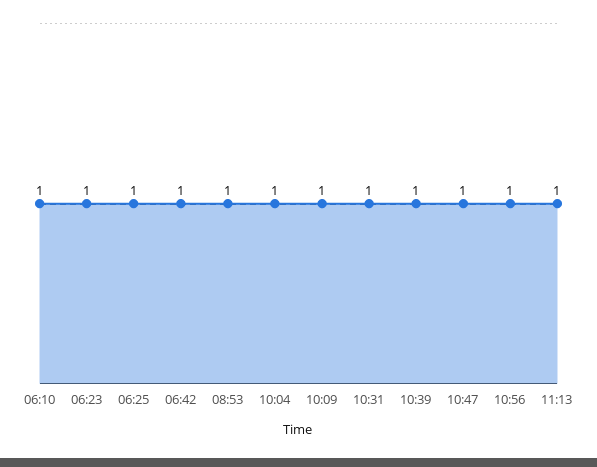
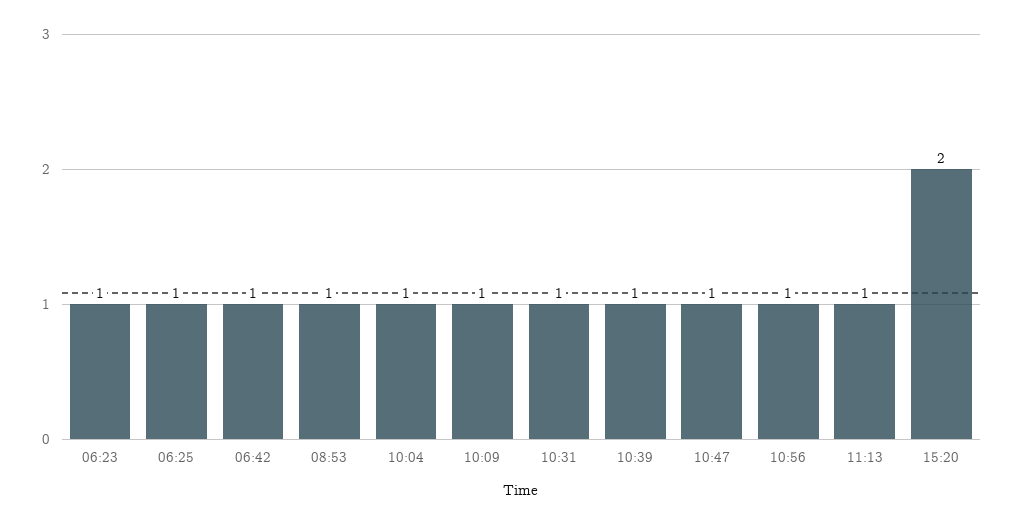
06:10: 1 -> none
15:20: none -> 2

